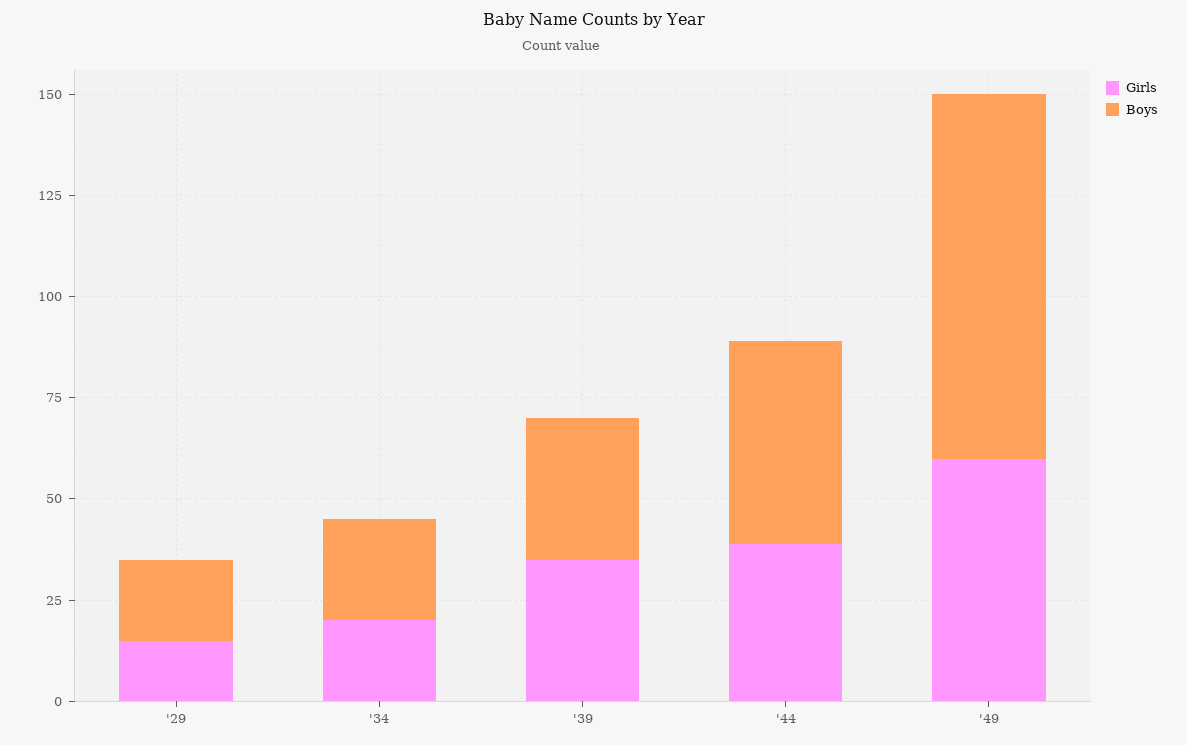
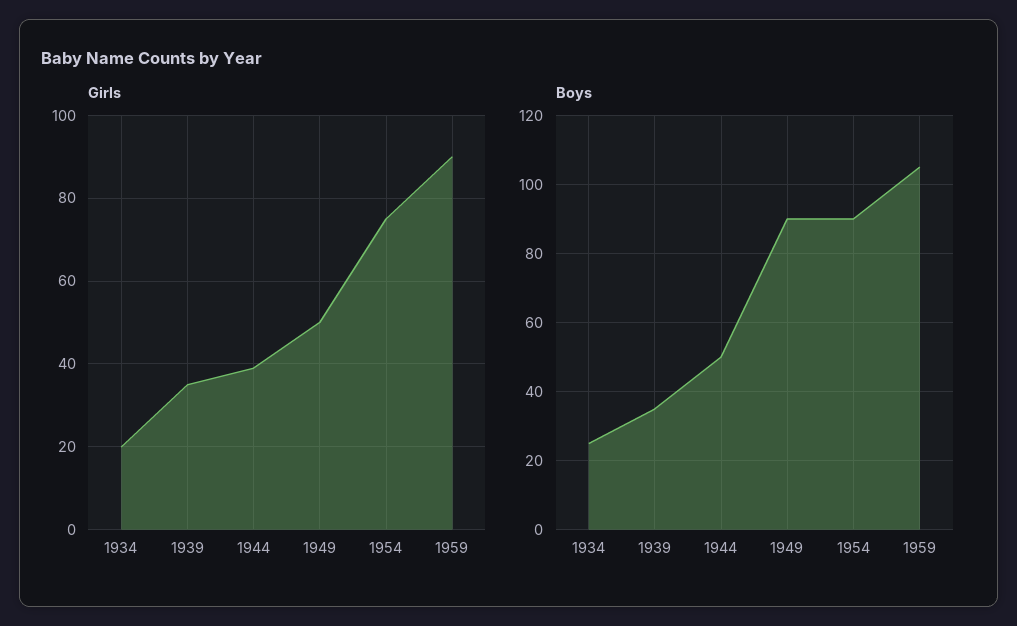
Girls, '29: 15 -> none
Boys, '29: 20 -> none
Girls, '49: 60 -> 50
Girls, 1954: none -> 75
Girls, 1959: none -> 90
Boys, 1954: none -> 90
Boys, 1959: none -> 105

